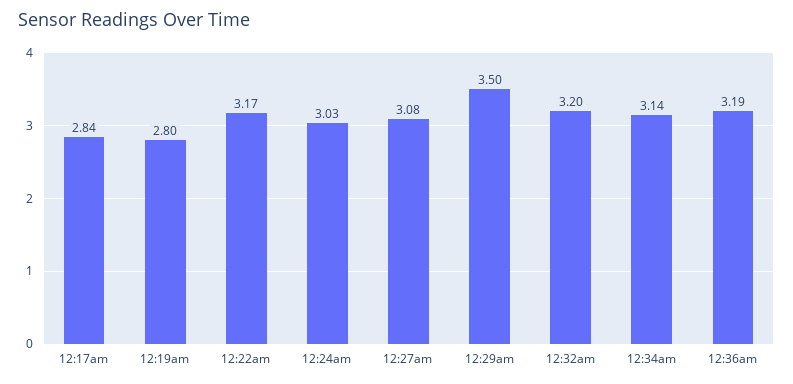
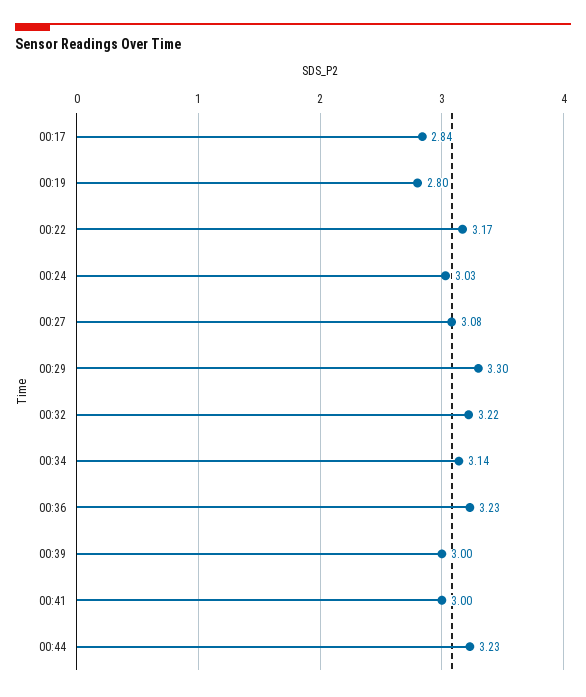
12:29am: 3.5 -> 3.3
12:32am: 3.2 -> 3.22
12:36am: 3.19 -> 3.23
00:39: none -> 3
00:41: none -> 3
00:44: none -> 3.23

